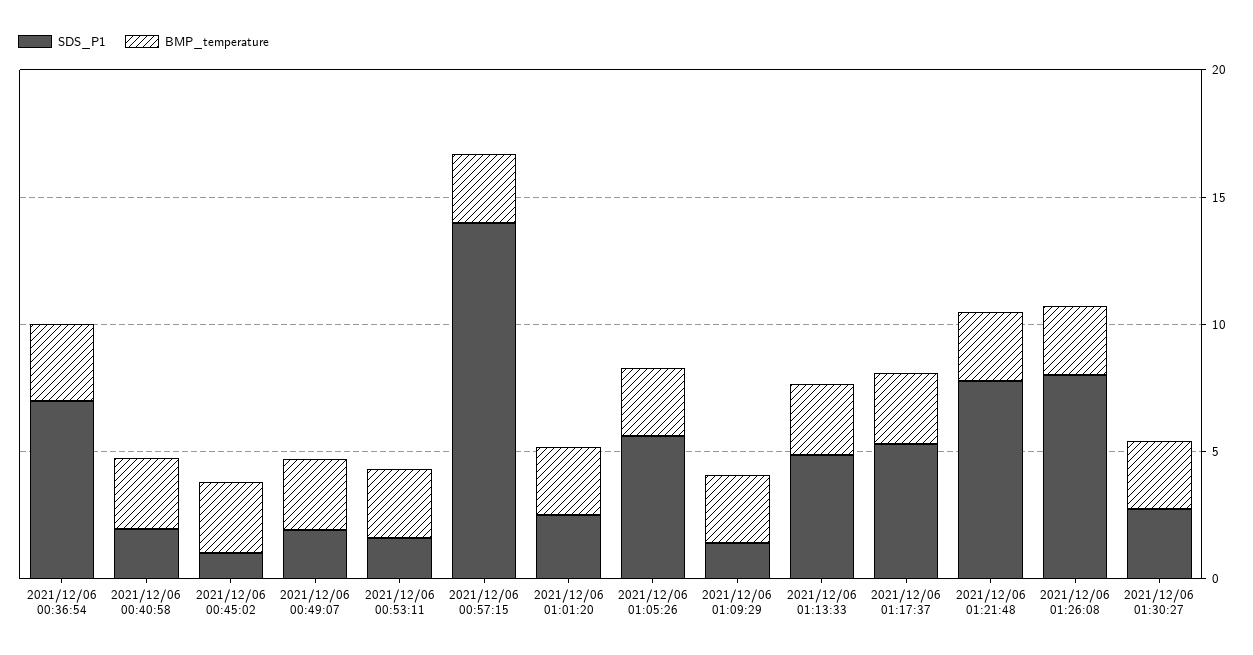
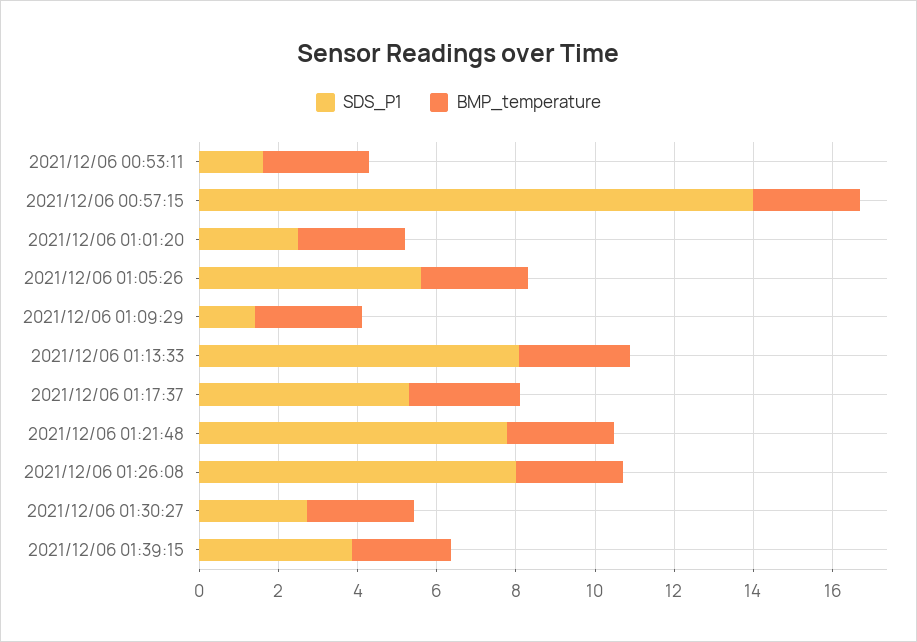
SDS_P1, 2021/12/06 00:36:54: 7 -> none
BMP_temperature, 2021/12/06 00:36:54: 3 -> none
SDS_P1, 2021/12/06 00:40:58: 2 -> none
BMP_temperature, 2021/12/06 00:40:58: 3 -> none
SDS_P1, 2021/12/06 00:45:02: 1 -> none
BMP_temperature, 2021/12/06 00:45:02: 3 -> none
SDS_P1, 2021/12/06 00:49:07: 2 -> none
BMP_temperature, 2021/12/06 00:49:07: 3 -> none
SDS_P1, 2021/12/06 01:13:33: 5 -> 8
SDS_P1, 2021/12/06 01:39:15: none -> 4
BMP_temperature, 2021/12/06 01:39:15: none -> 2.5

